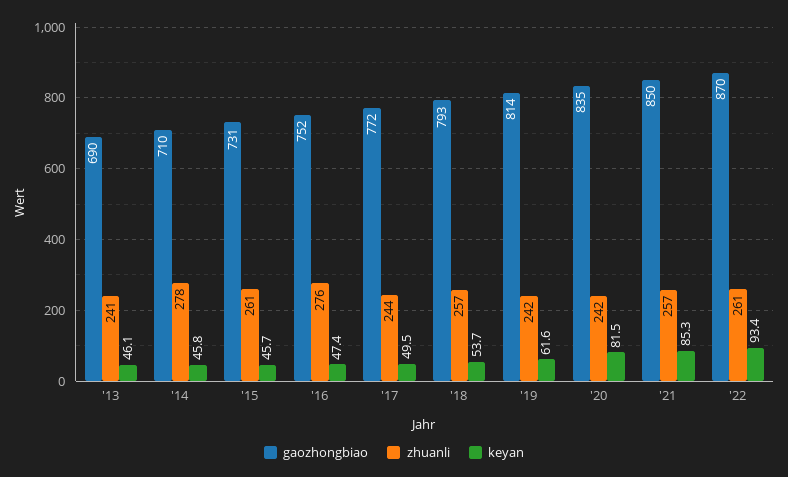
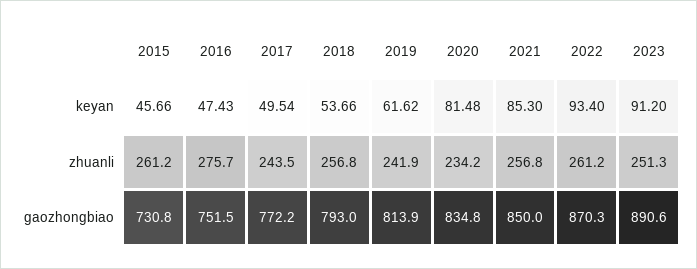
gaozhongbiao, '13: 690 -> none
zhuanli, '13: 241 -> none
keyan, '13: 46.1 -> none
gaozhongbiao, '14: 710 -> none
zhuanli, '14: 278 -> none
keyan, '14: 45.8 -> none
zhuanli, '20: 242 -> 234.2
keyan, 2023: none -> 91.2
zhuanli, 2023: none -> 251.3
gaozhongbiao, 2023: none -> 890.6

